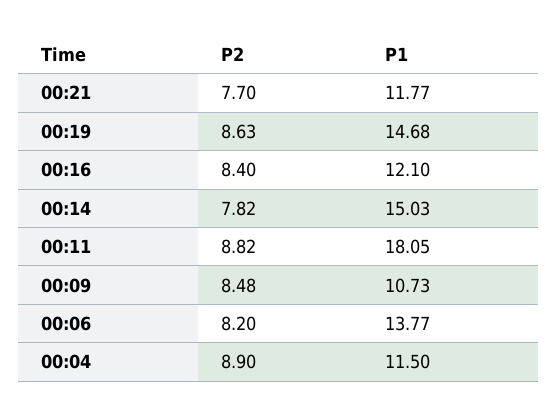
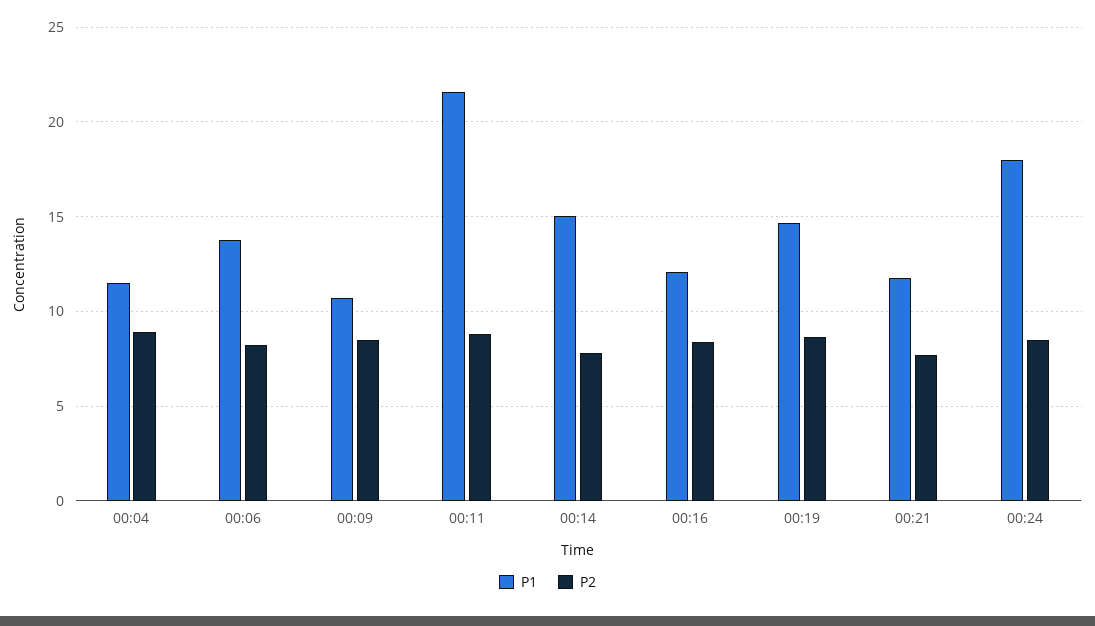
P1, 00:11: 18.05 -> 21.5
P1, 00:24: none -> 18
P2, 00:24: none -> 8.5

